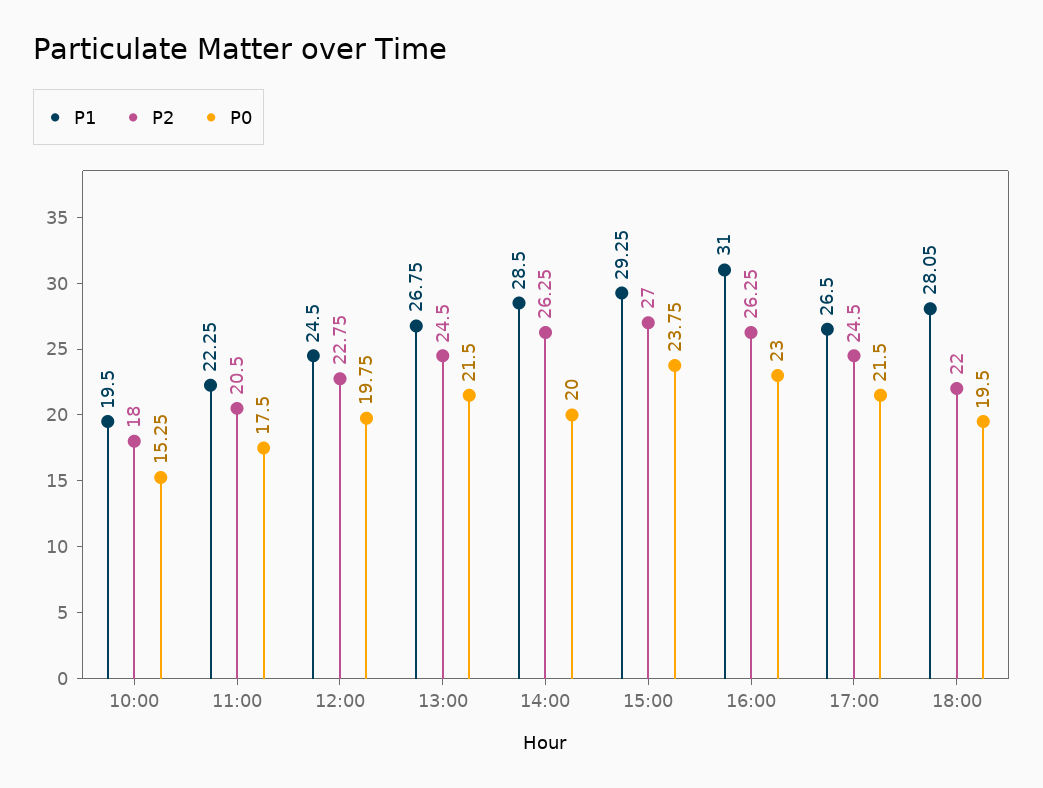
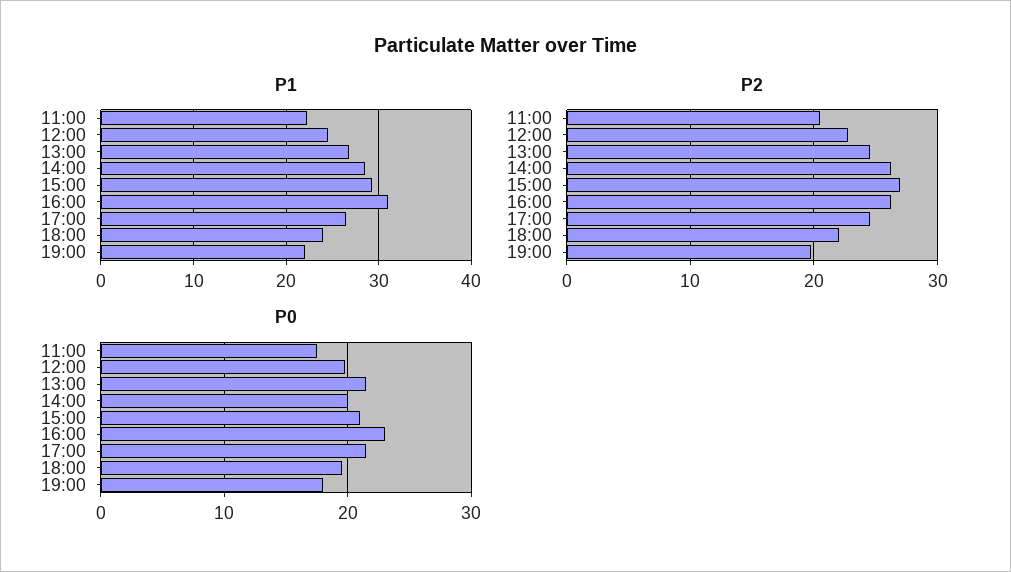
P1, 10:00: 19.5 -> none
P2, 10:00: 18 -> none
P0, 10:00: 15.25 -> none
P0, 15:00: 23.75 -> 21
P1, 18:00: 28.05 -> 24
P1, 19:00: none -> 22
P2, 19:00: none -> 20
P0, 19:00: none -> 18

